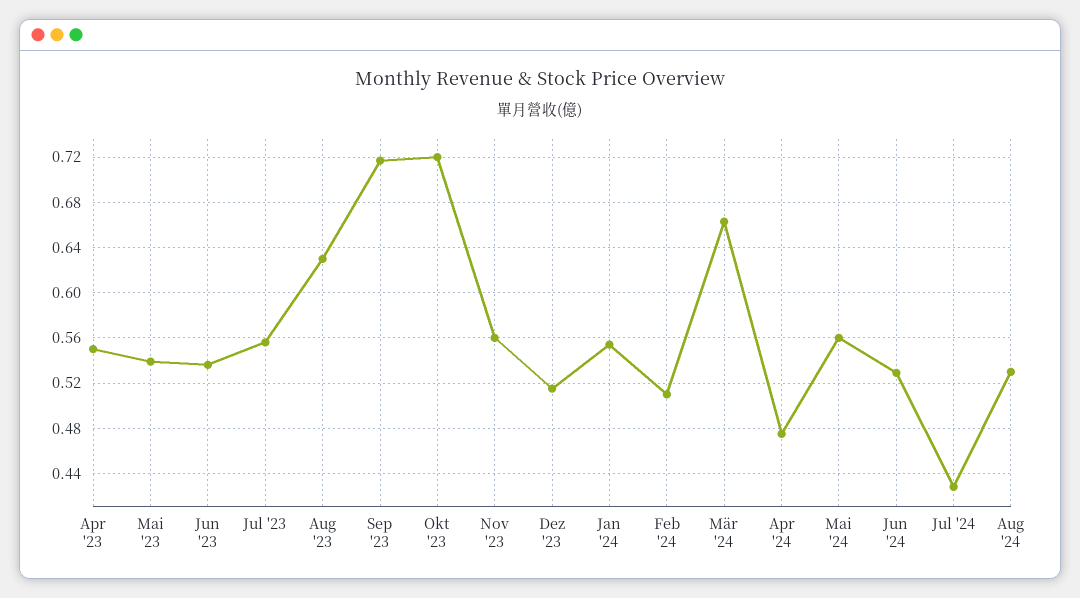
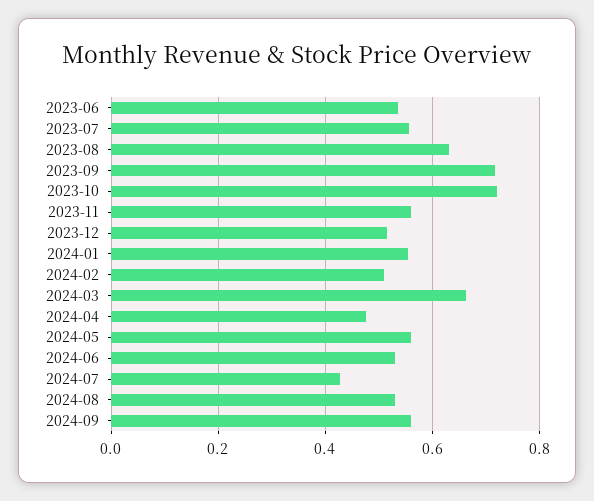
Apr '23: 0.55 -> none
Mai '23: 0.54 -> none
2024-09: none -> 0.56

